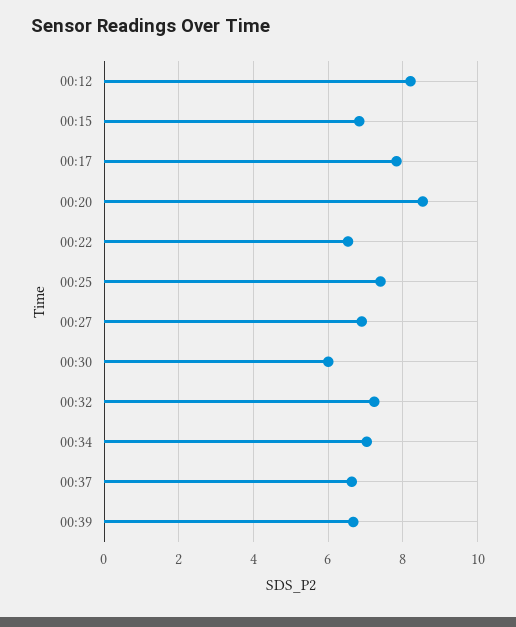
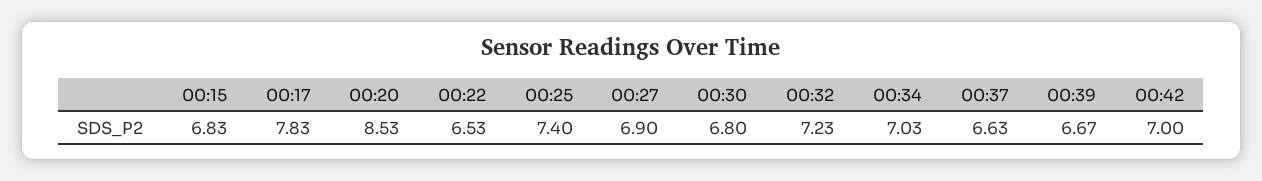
00:12: 8.2 -> none
00:30: 6 -> 6.8
00:42: none -> 7

